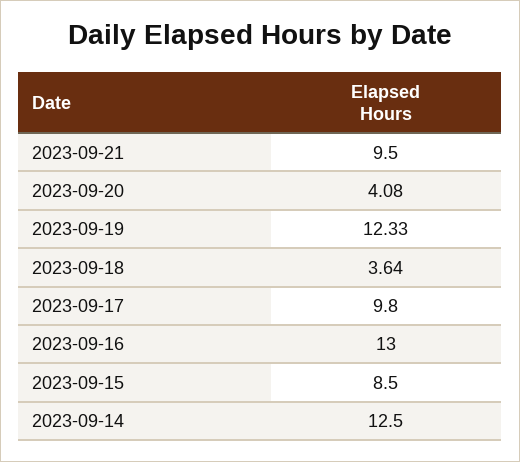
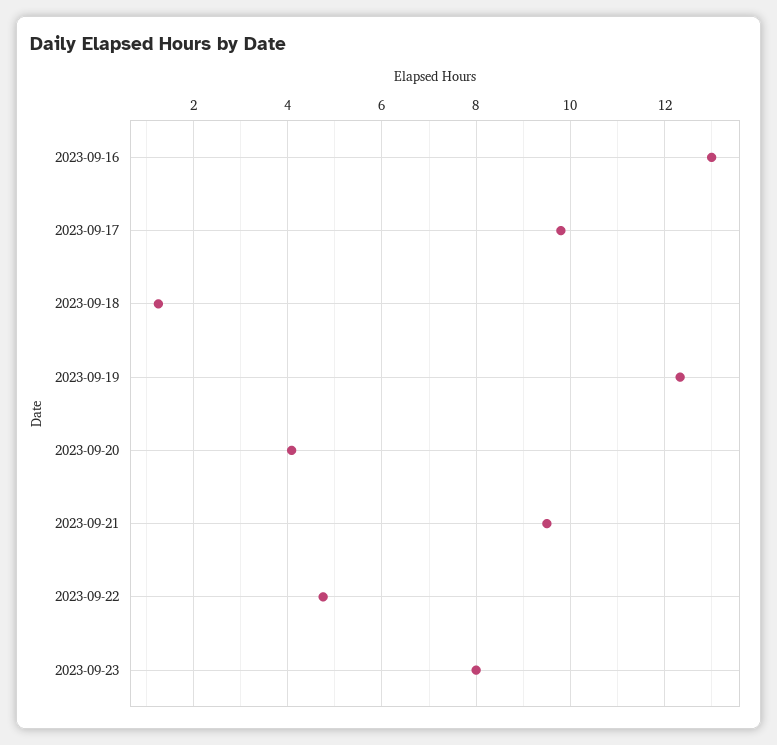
2023-09-18: 3.64 -> 1.2
2023-09-15: 8.5 -> none
2023-09-14: 12.5 -> none
2023-09-22: none -> 4.8
2023-09-23: none -> 8

